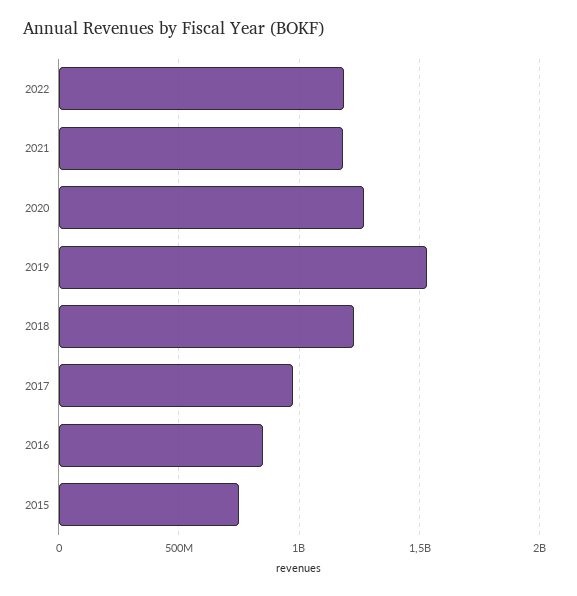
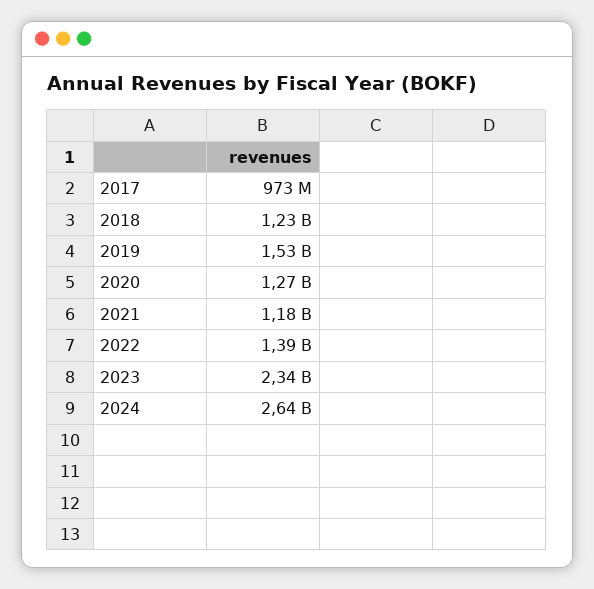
2022: 1200000000 -> 1390000000
2016: 850000000 -> none
2015: 750000000 -> none
2023: none -> 2340000000
2024: none -> 2640000000

